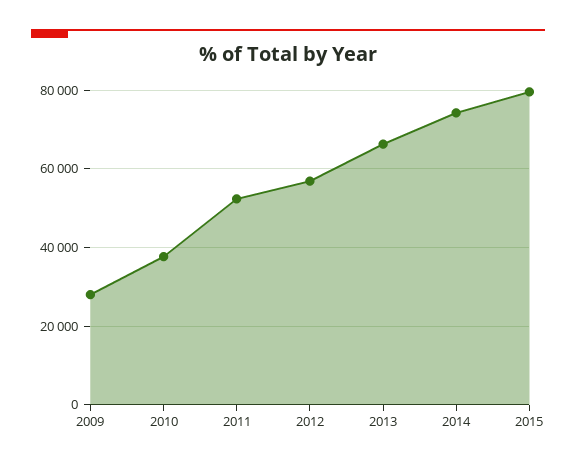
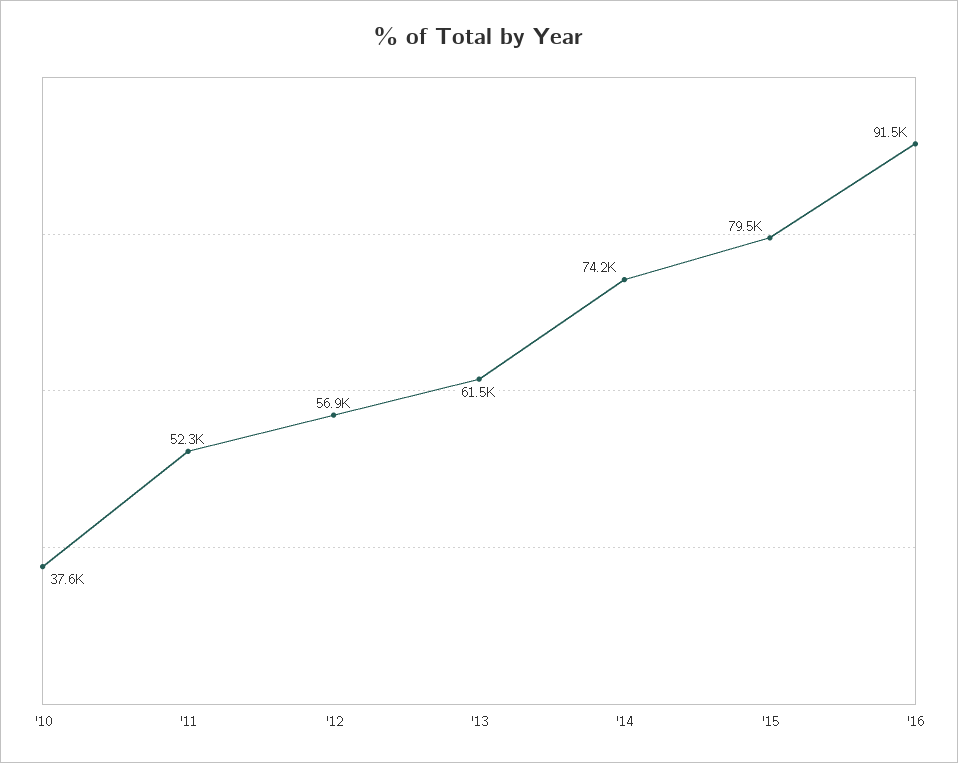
2009: 28000 -> none
2013: 66000 -> 61500
'16: none -> 91500

